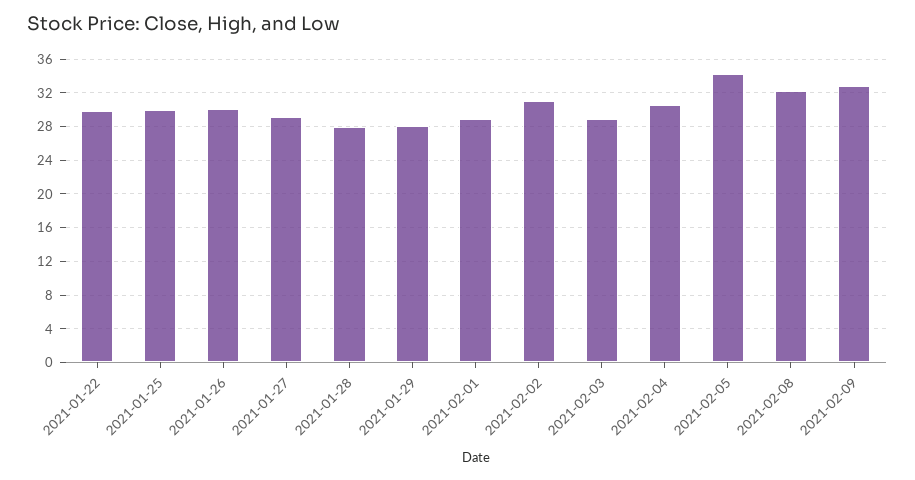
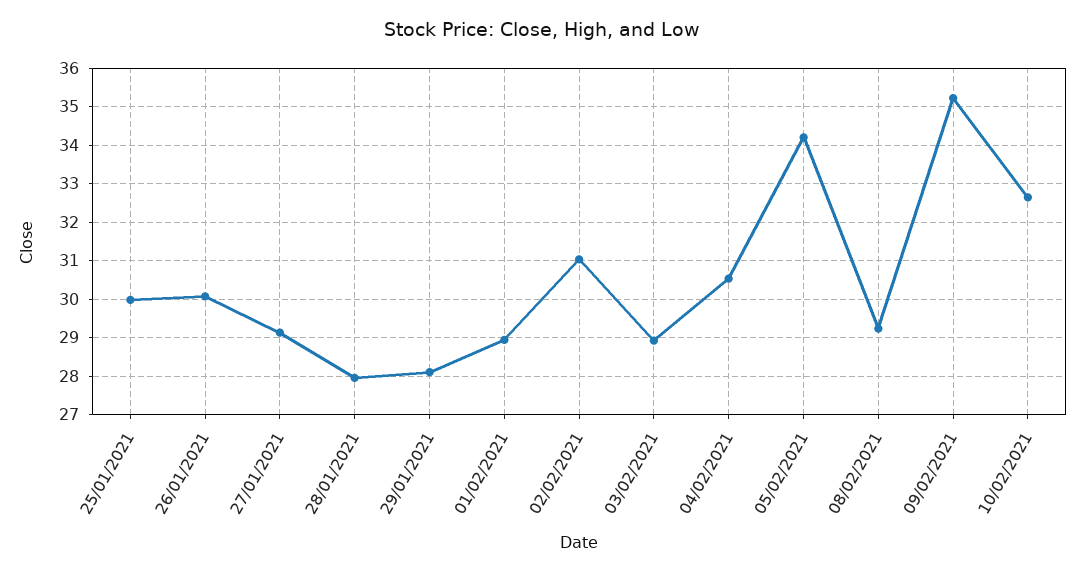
2021-01-22: 30 -> none
2021-02-08: 32 -> 29.2
2021-02-09: 33 -> 35.2
10/02/2021: none -> 32.6

